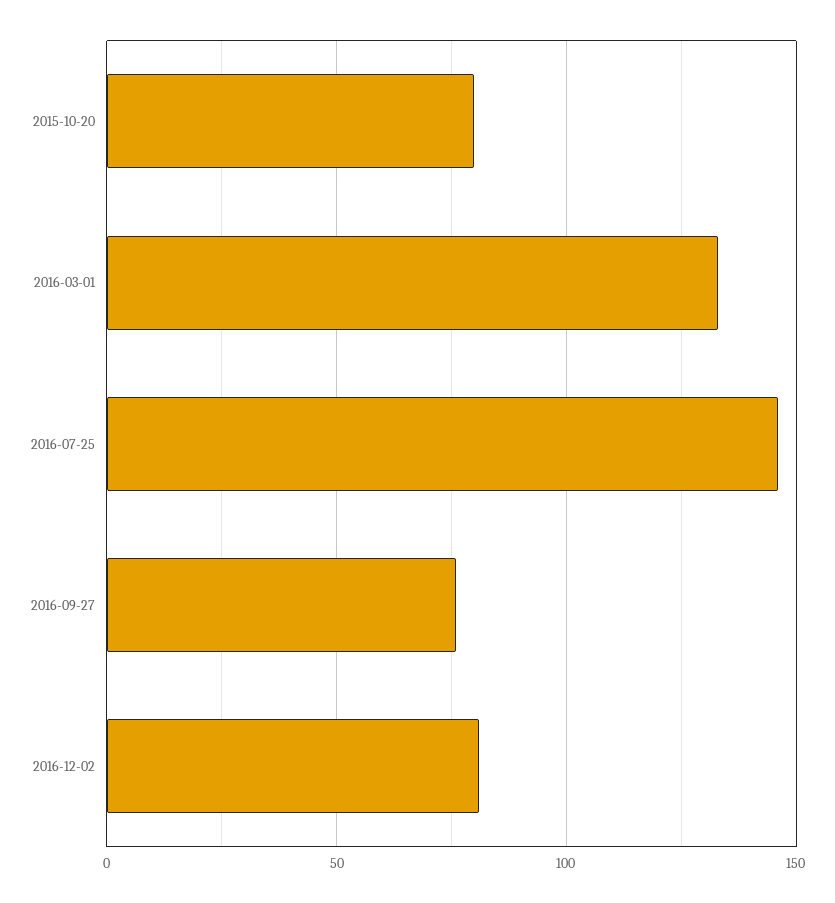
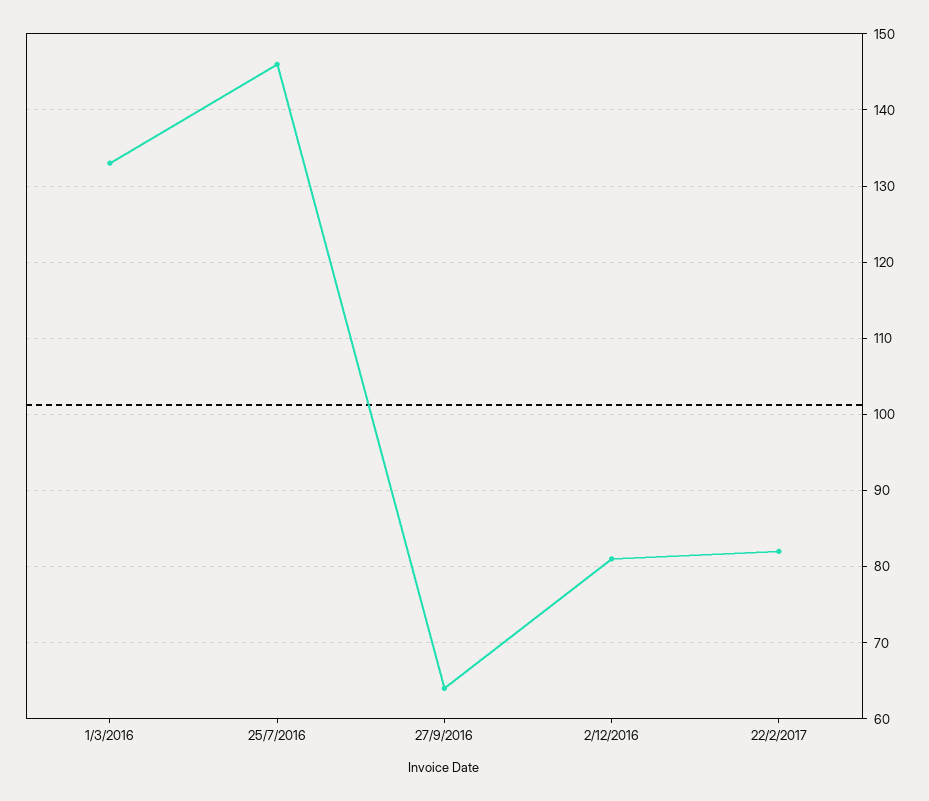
2015-10-20: 80 -> none
2016-09-27: 75 -> 64
22/2/2017: none -> 82

